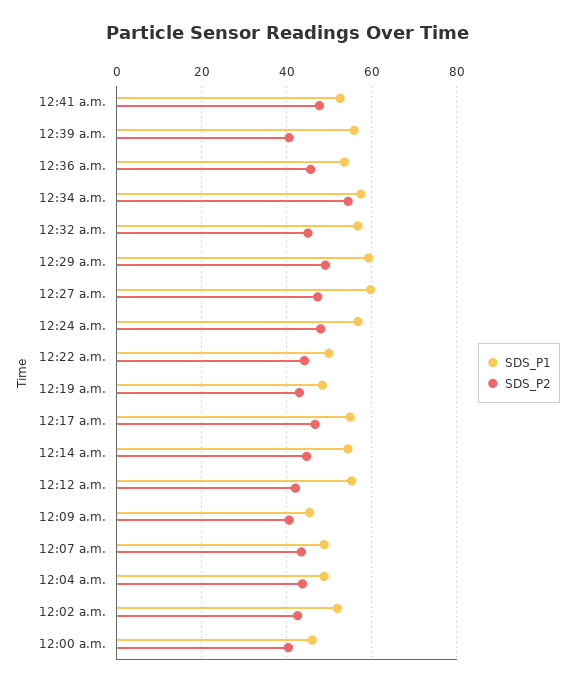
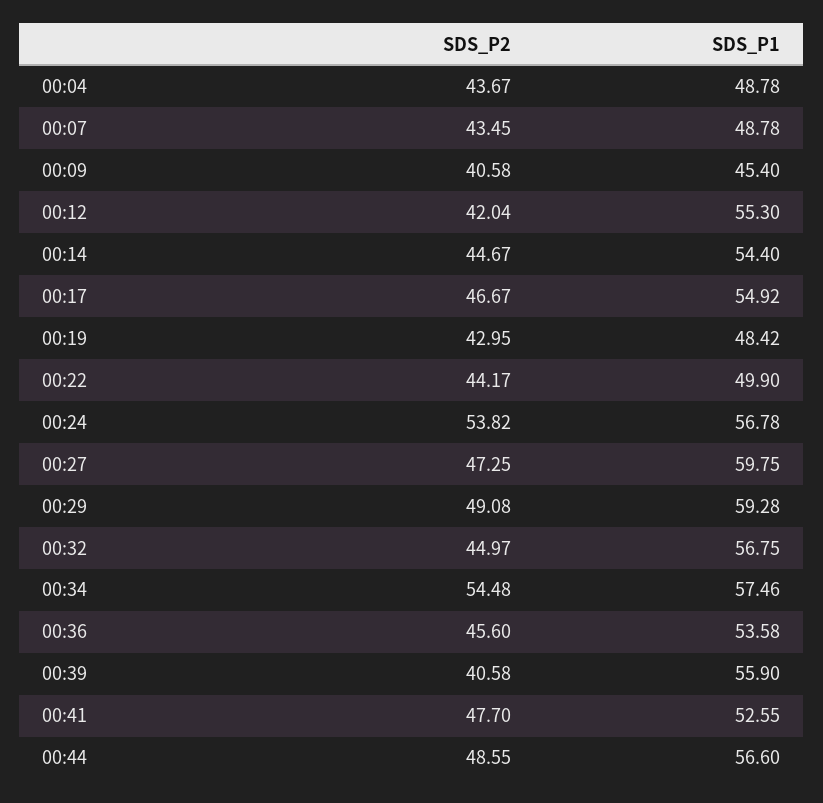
SDS_P2, 12:24 a.m.: 48 -> 53.82
SDS_P1, 12:02 a.m.: 52 -> none
SDS_P2, 12:02 a.m.: 42 -> none
SDS_P1, 12:00 a.m.: 46 -> none
SDS_P2, 12:00 a.m.: 40 -> none
SDS_P2, 00:44: none -> 48.55
SDS_P1, 00:44: none -> 56.6

